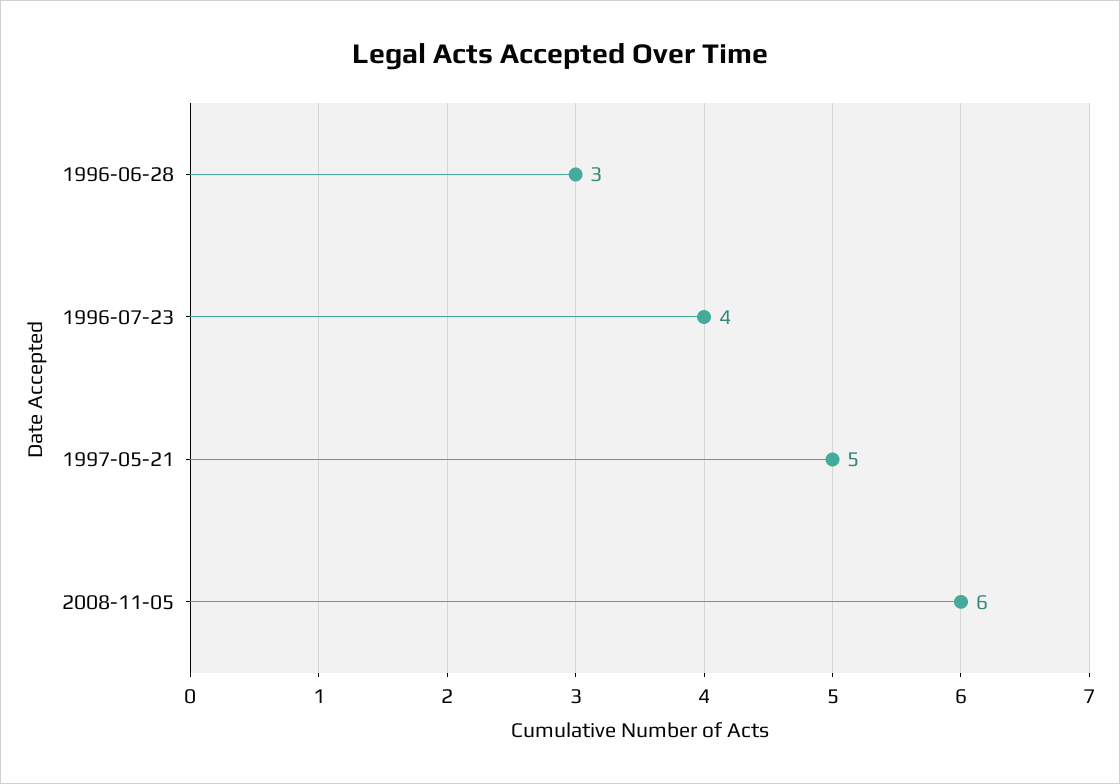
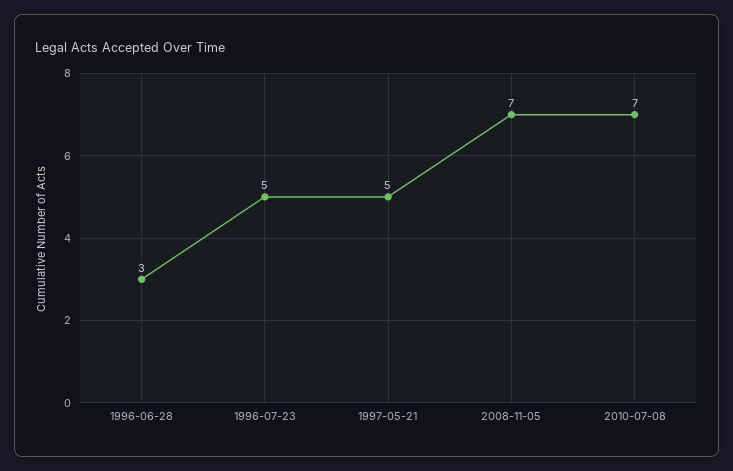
1996-07-23: 4 -> 5
2008-11-05: 6 -> 7
2010-07-08: none -> 7

